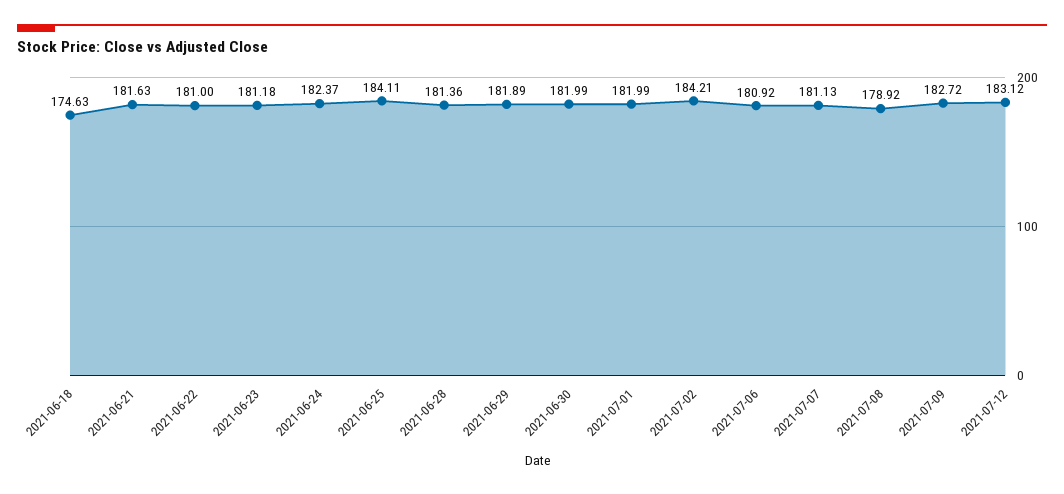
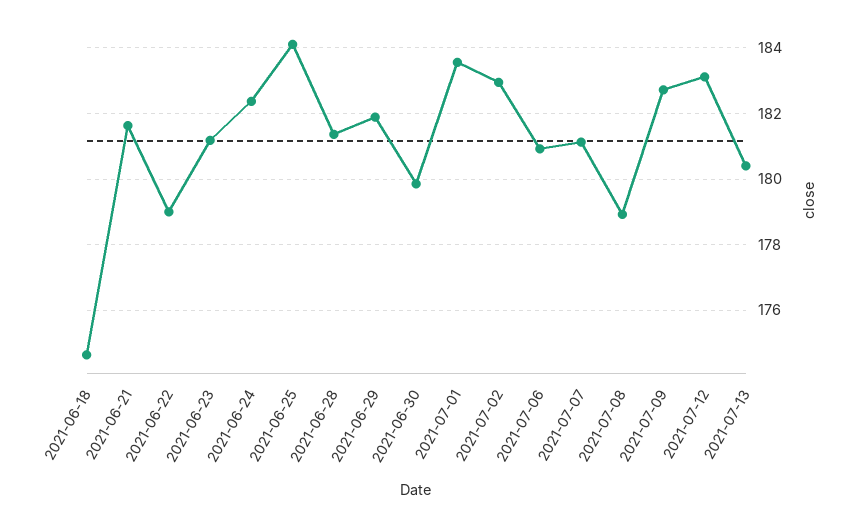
2021-06-22: 181 -> 179
2021-06-30: 181.99 -> 179.8
2021-07-01: 181.99 -> 183.6
2021-07-02: 184.21 -> 183
2021-07-13: none -> 180.4

